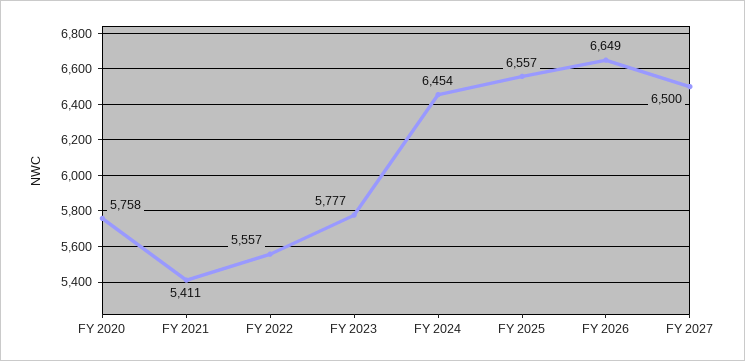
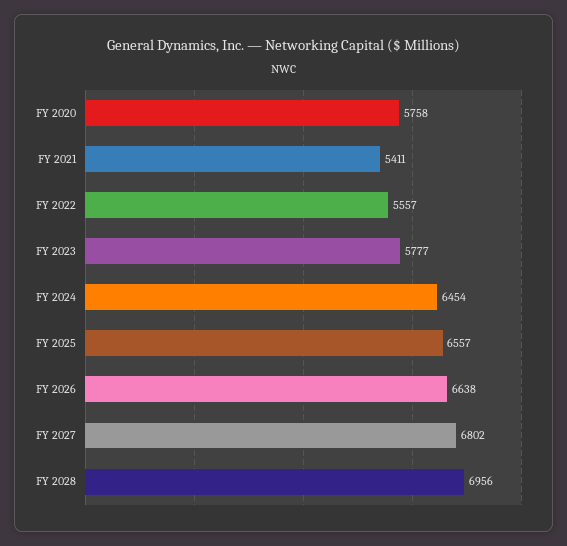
FY 2026: 6649 -> 6638
FY 2027: 6500 -> 6802
FY 2028: none -> 6956

